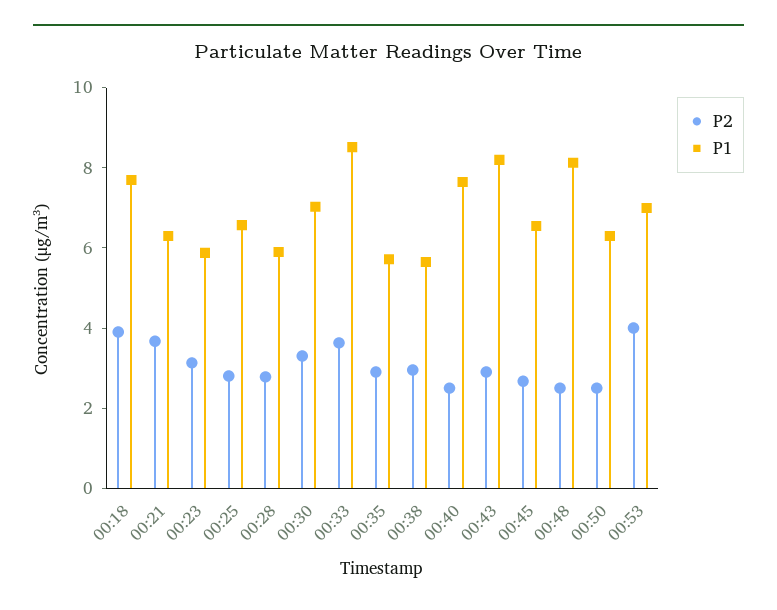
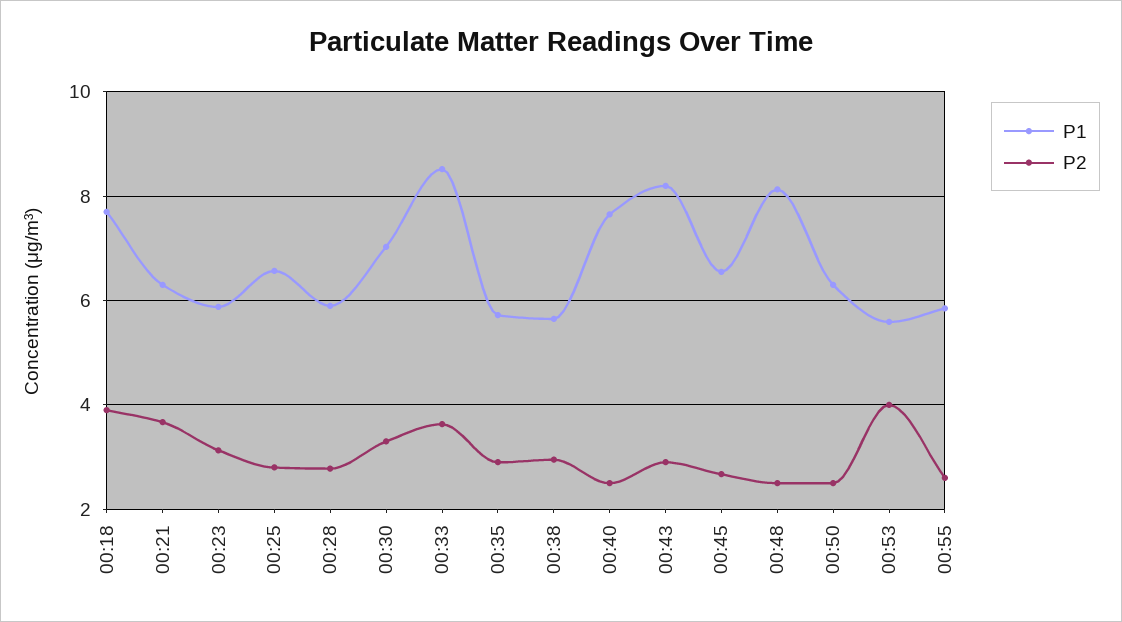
P1, 00:53: 7 -> 5.6
P1, 00:55: none -> 5.8
P2, 00:55: none -> 2.6

